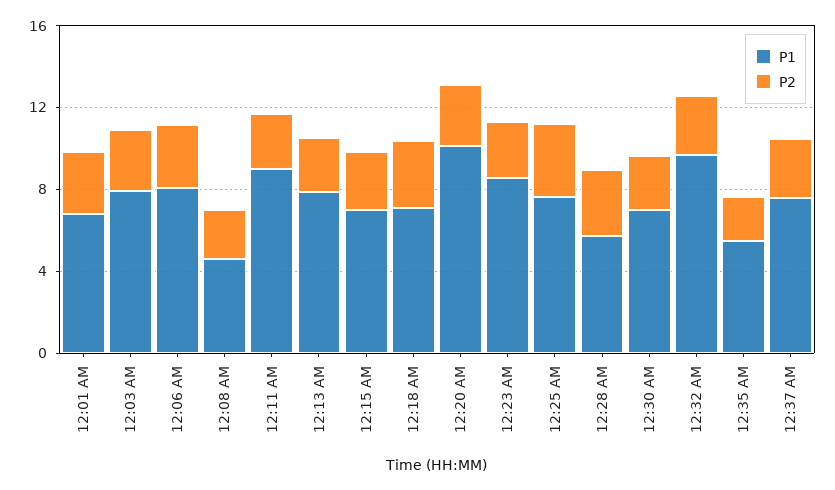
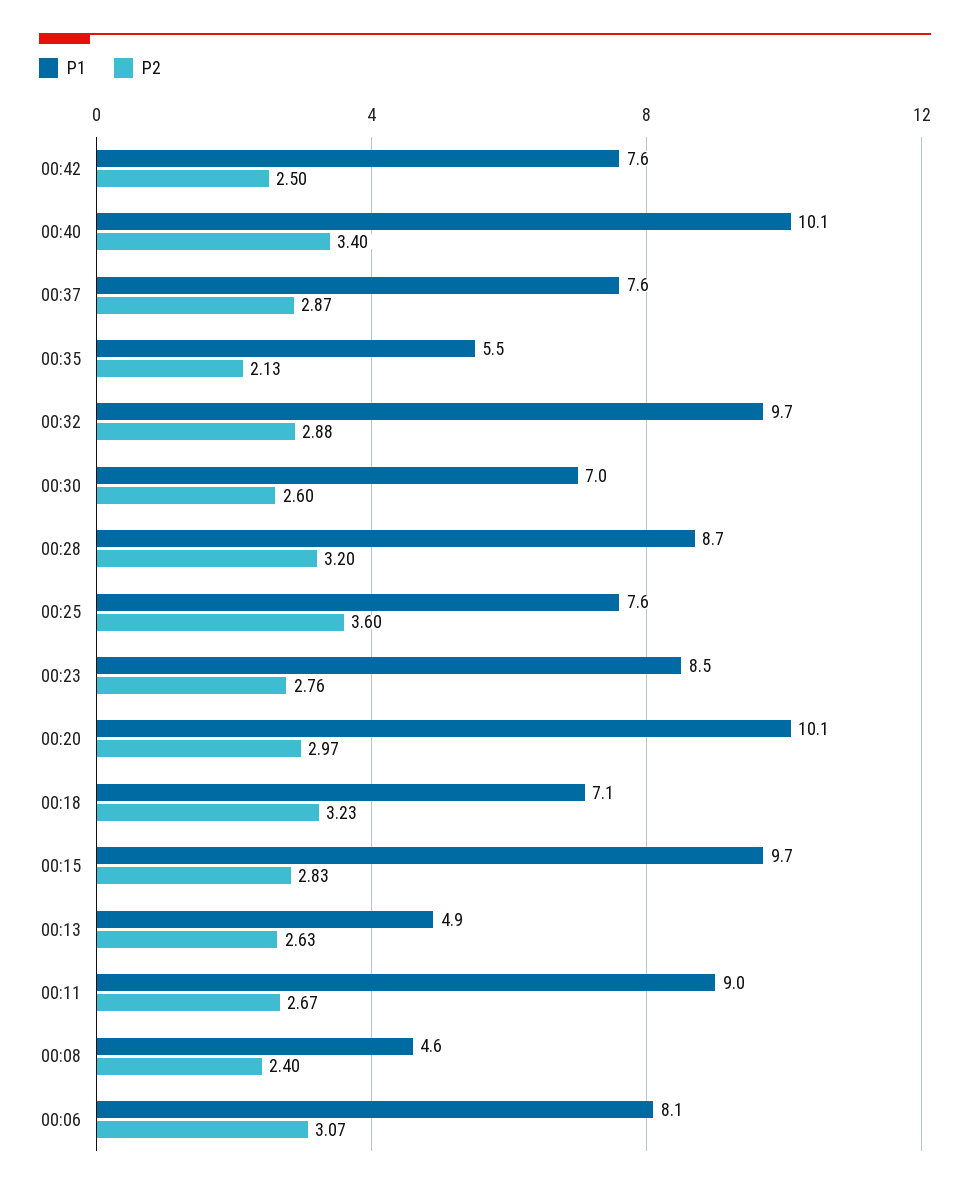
P1, 12:01 AM: 7 -> none
P2, 12:01 AM: 3 -> none
P1, 12:03 AM: 8 -> none
P2, 12:03 AM: 3 -> none
P1, 12:13 AM: 8 -> 4.9
P1, 12:15 AM: 7 -> 9.7
P1, 12:28 AM: 6 -> 8.7
P1, 00:42: none -> 7.6
P2, 00:42: none -> 2.5
P1, 00:40: none -> 10.1
P2, 00:40: none -> 3.4

